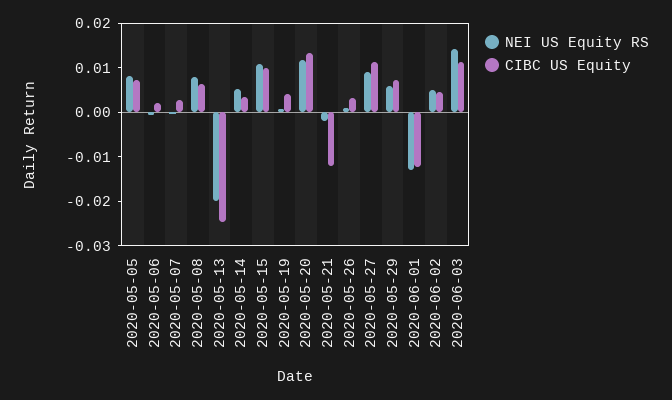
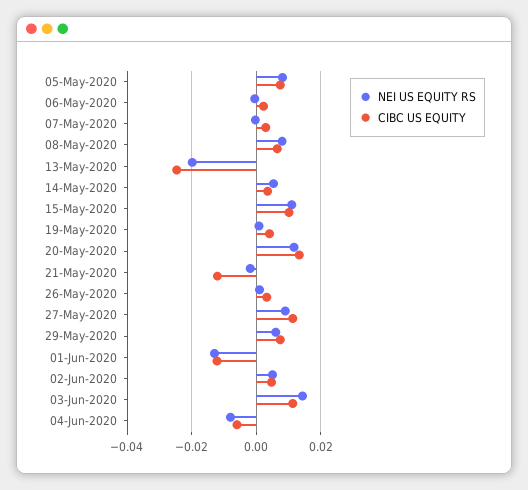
NEI US Equity RS, 04-Jun-2020: none -> -0.008
CIBC US Equity, 04-Jun-2020: none -> -0.006

